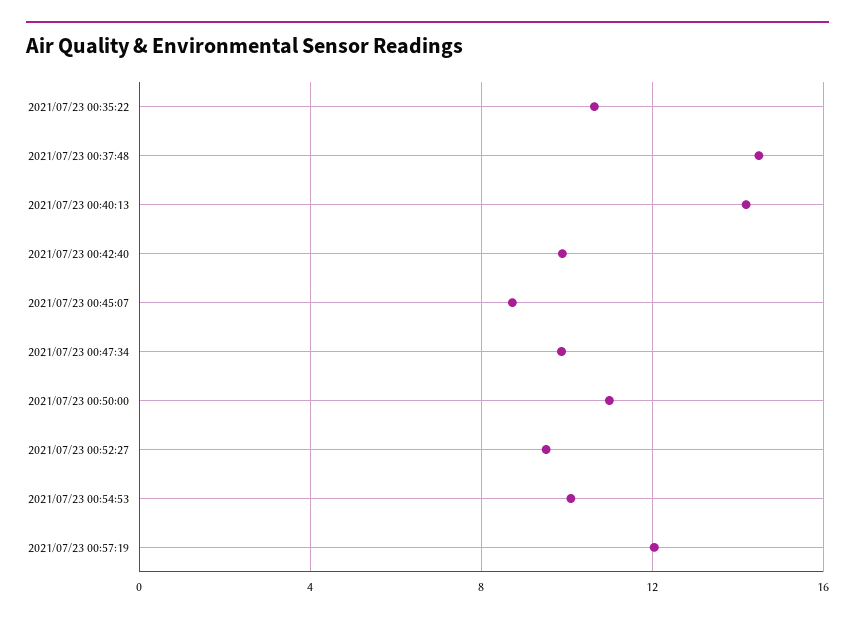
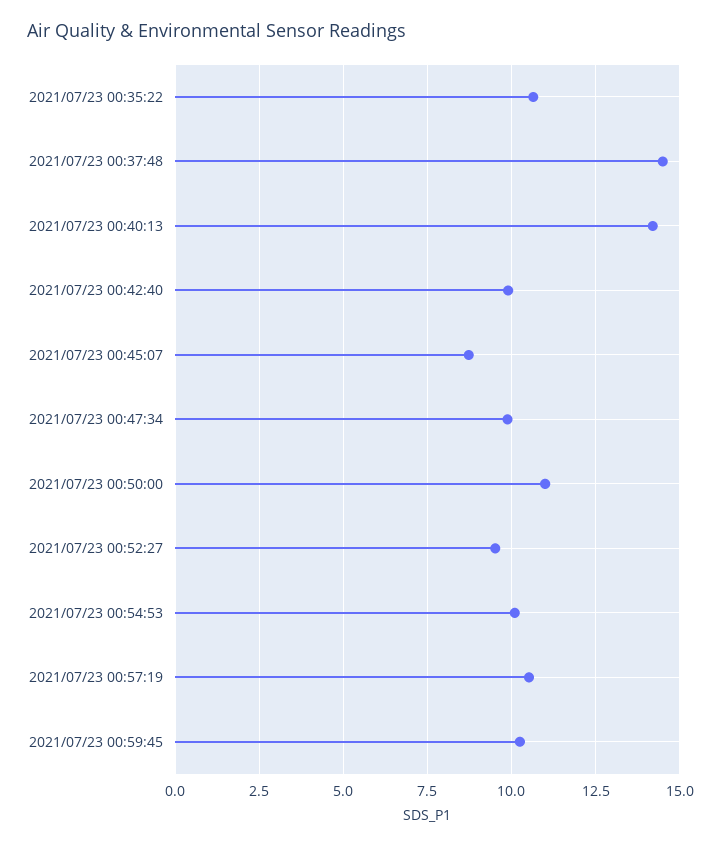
2021/07/23 00:57:19: 12 -> 10.5
2021/07/23 00:59:45: none -> 10.25

